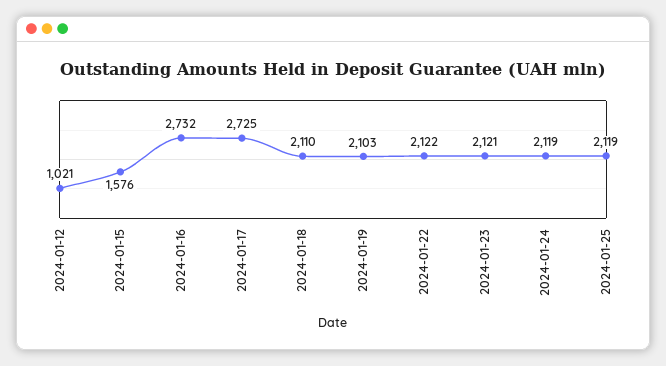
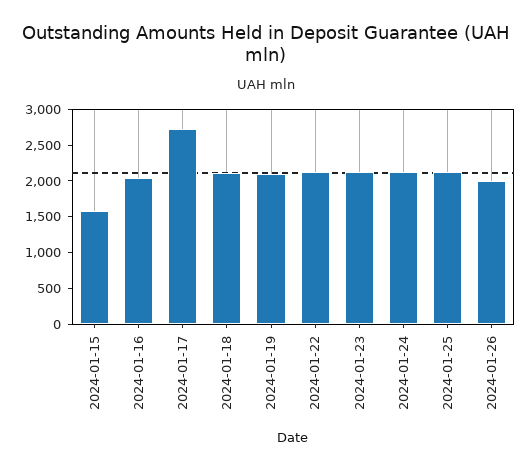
2024-01-12: 1021 -> none
2024-01-16: 2732 -> 2000
2024-01-26: none -> 2000

